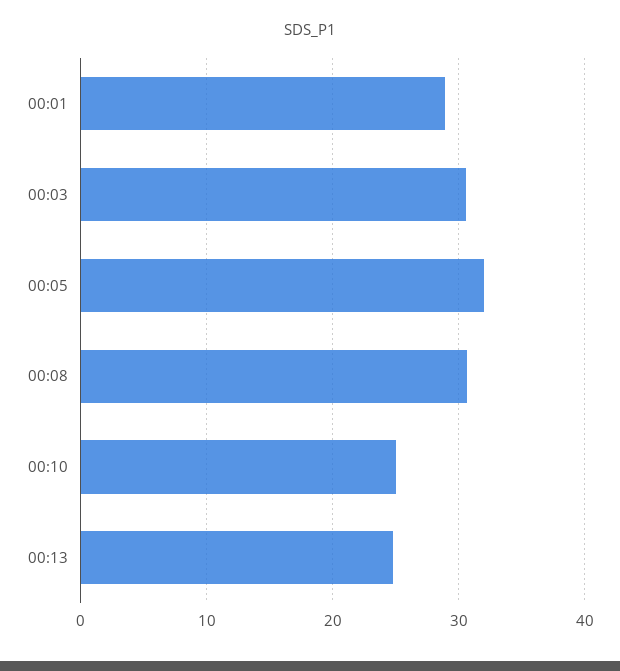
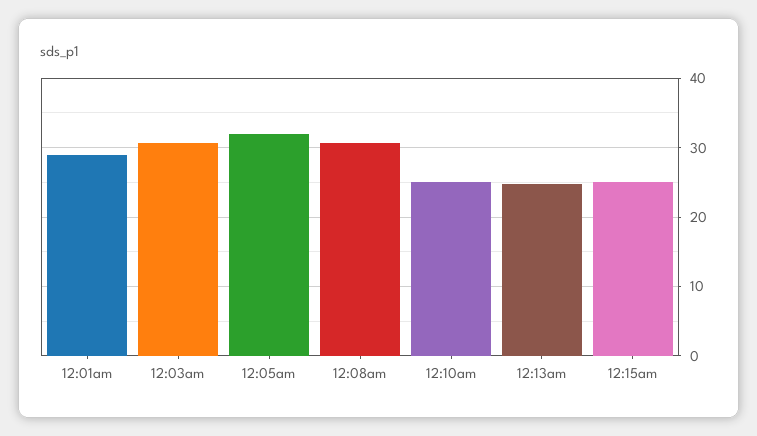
12:15am: none -> 25

